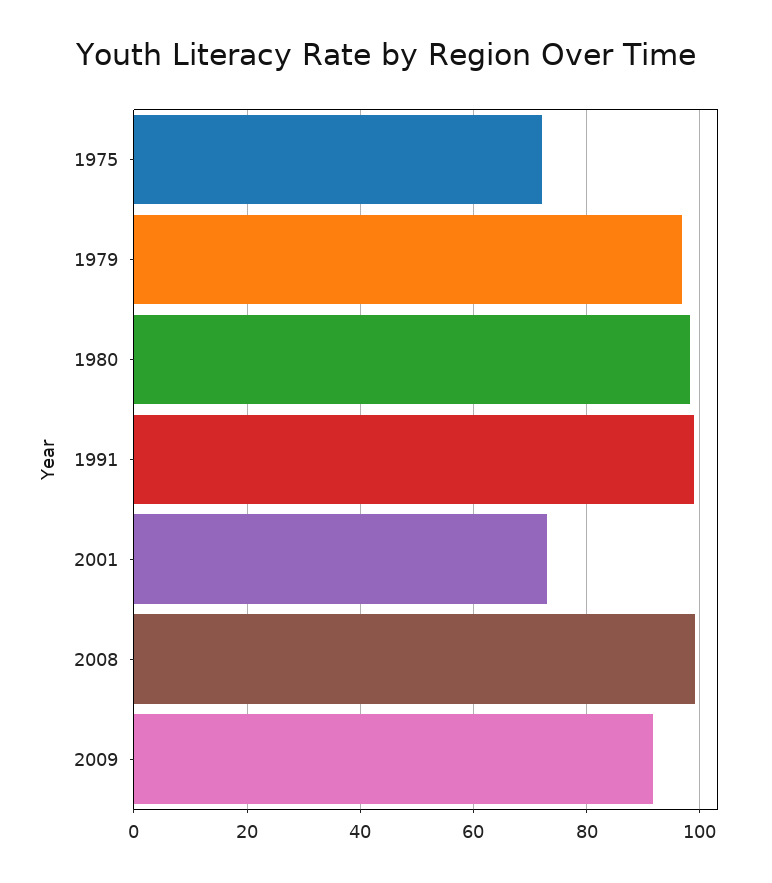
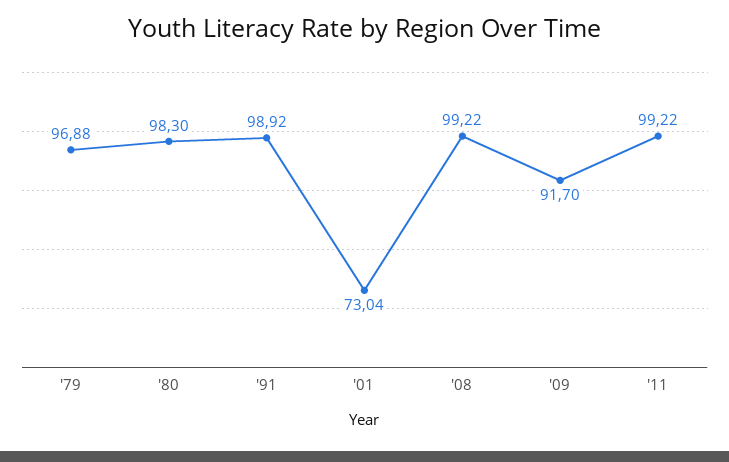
1975: 72 -> none
'11: none -> 99.22

